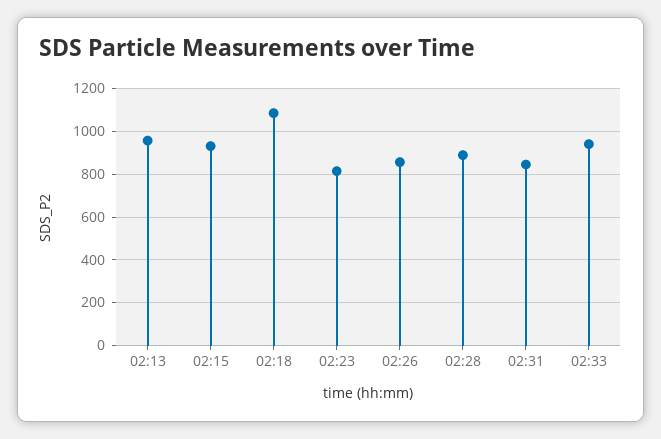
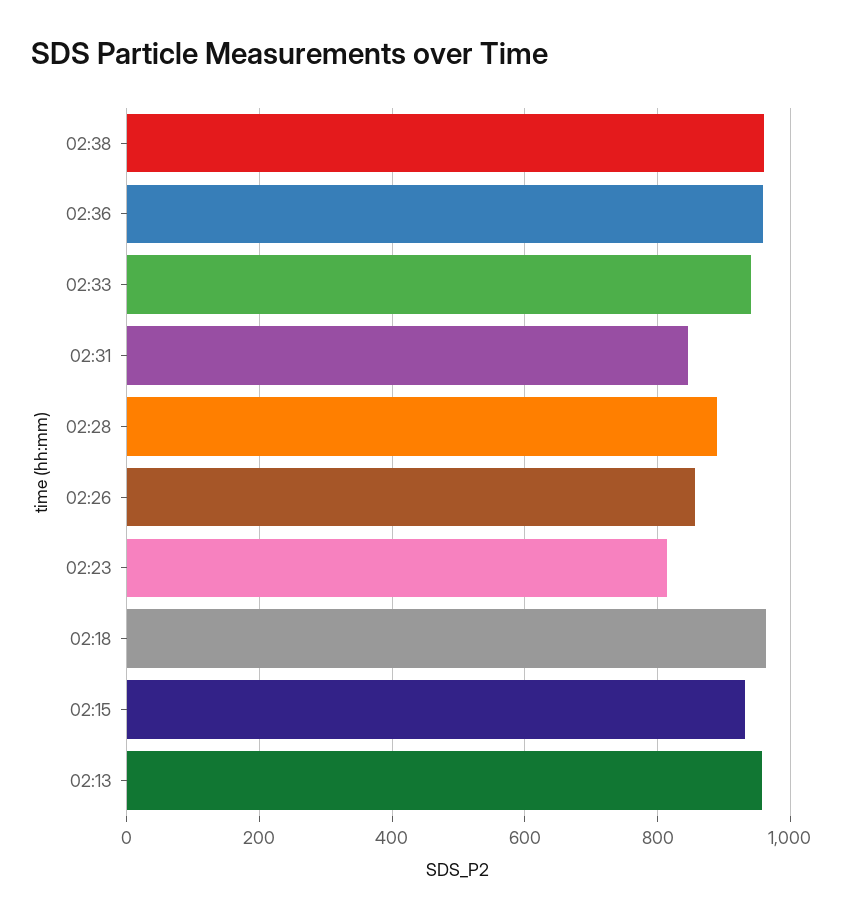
02:18: 1100 -> 960
02:38: none -> 960
02:36: none -> 960

